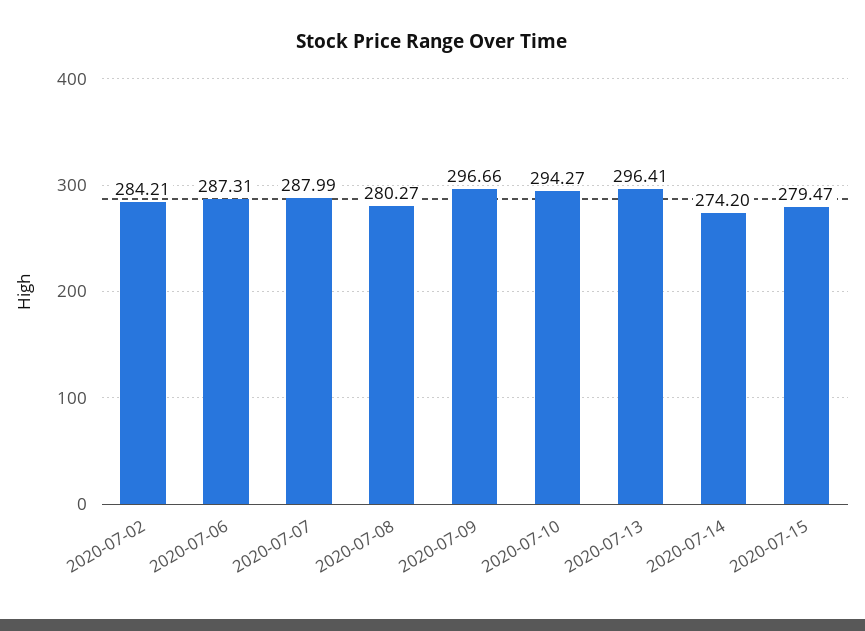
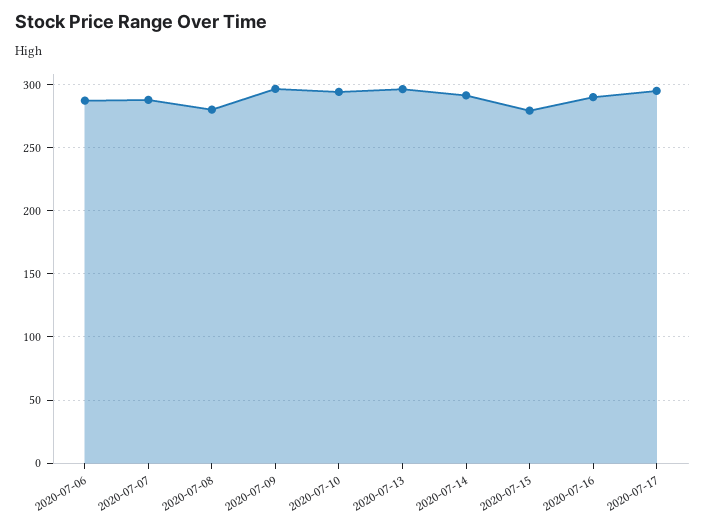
2020-07-02: 284.21 -> none
2020-07-14: 274.2 -> 290
2020-07-16: none -> 290
2020-07-17: none -> 295

